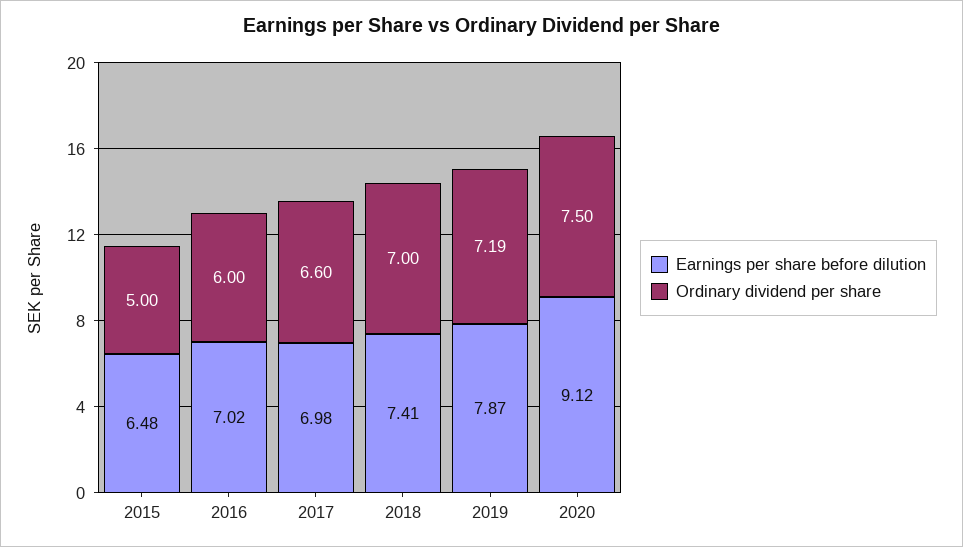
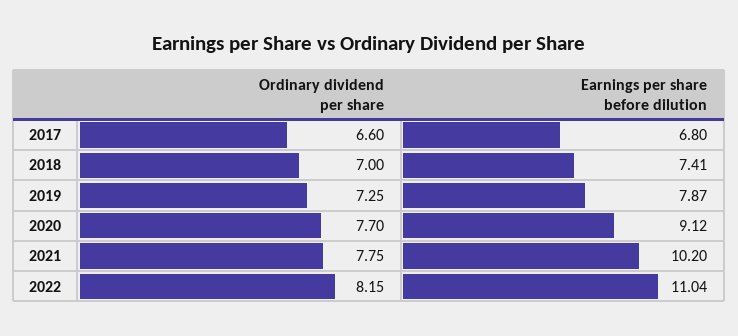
Earnings per share before dilution, 2015: 6.48 -> none
Ordinary dividend per share, 2015: 5 -> none
Earnings per share before dilution, 2016: 7.02 -> none
Ordinary dividend per share, 2016: 6 -> none
Earnings per share before dilution, 2017: 6.98 -> 6.8
Ordinary dividend per share, 2019: 7.19 -> 7.25
Ordinary dividend per share, 2020: 7.5 -> 7.7
Ordinary dividend per share, 2021: none -> 7.75
Earnings per share before dilution, 2021: none -> 10.2
Ordinary dividend per share, 2022: none -> 8.15
Earnings per share before dilution, 2022: none -> 11.04

